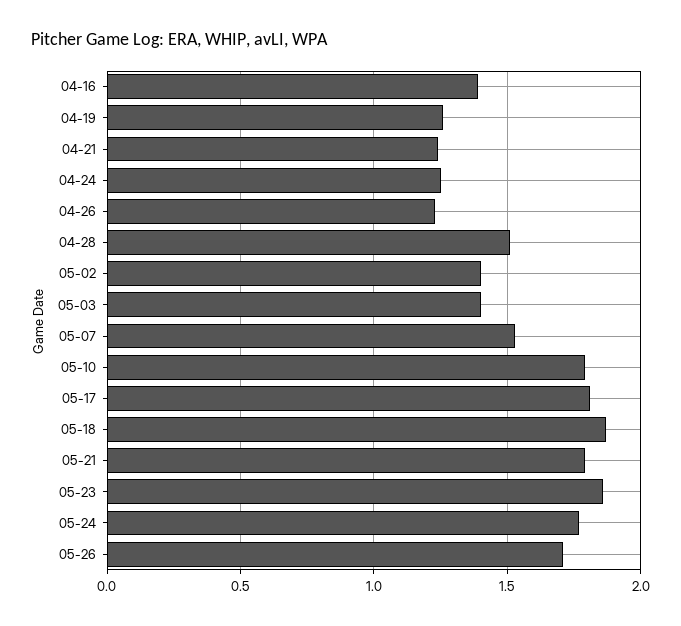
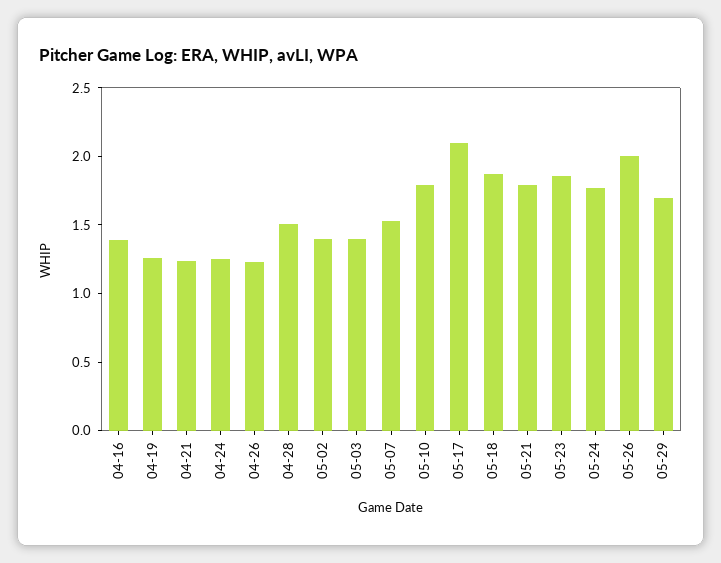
05-17: 1.8 -> 2.1
05-26: 1.7 -> 2
05-29: none -> 1.7

